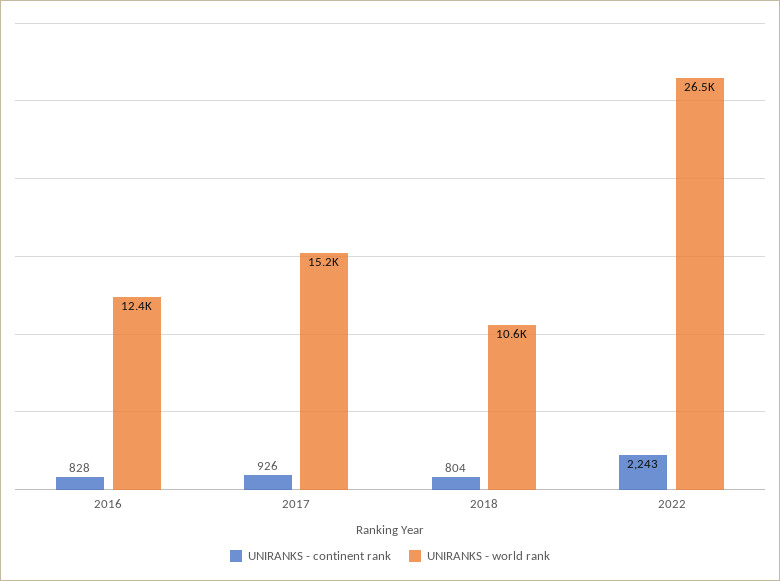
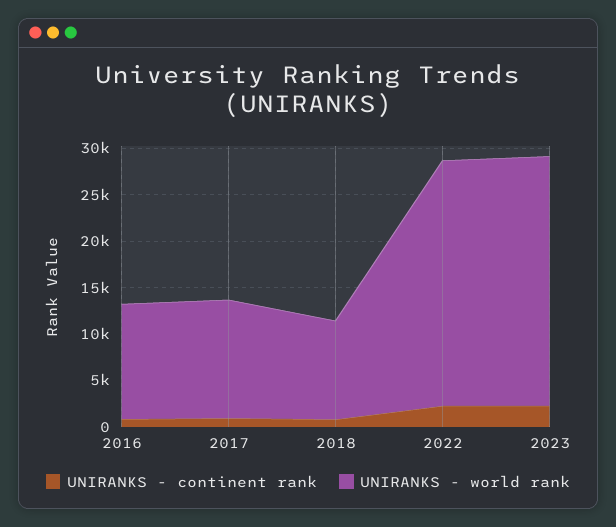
UNIRANKS - world rank, 2017: 15200 -> 13000
UNIRANKS - continent rank, 2023: none -> 2000
UNIRANKS - world rank, 2023: none -> 27000

